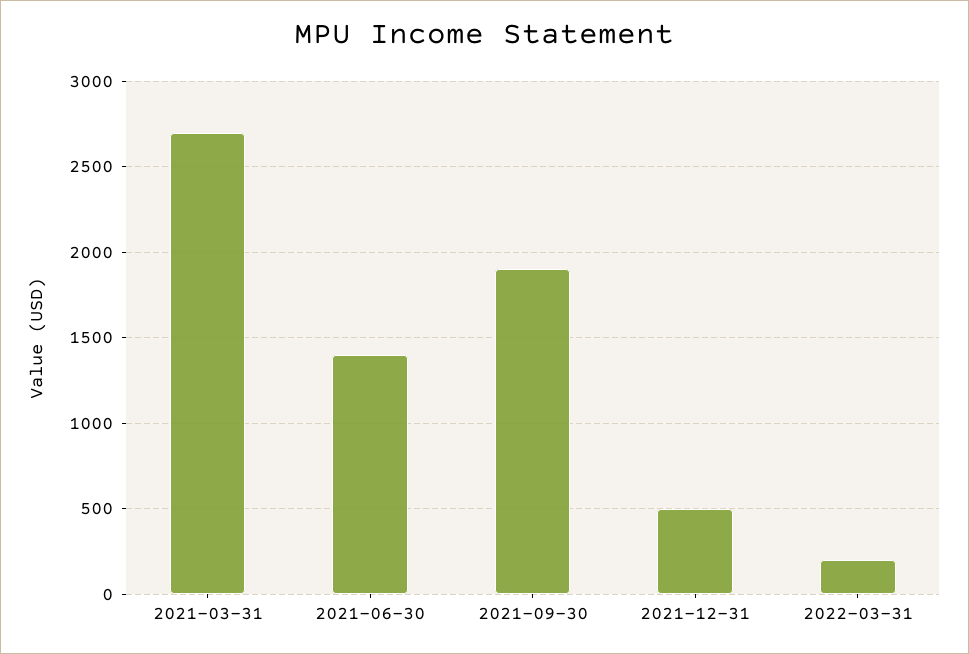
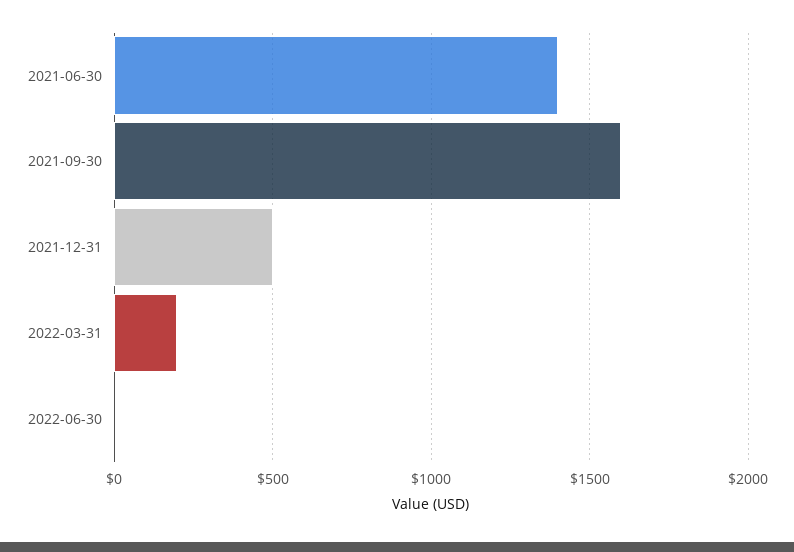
2021-03-31: 2700 -> none
2021-09-30: 1900 -> 1600
2022-06-30: none -> 0

